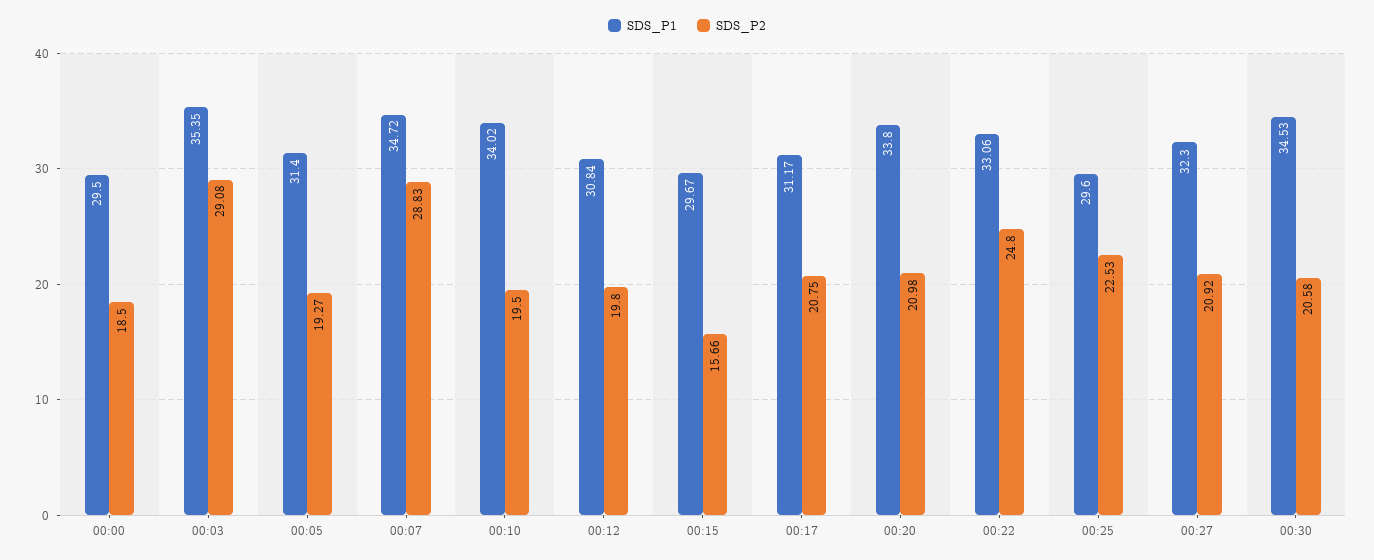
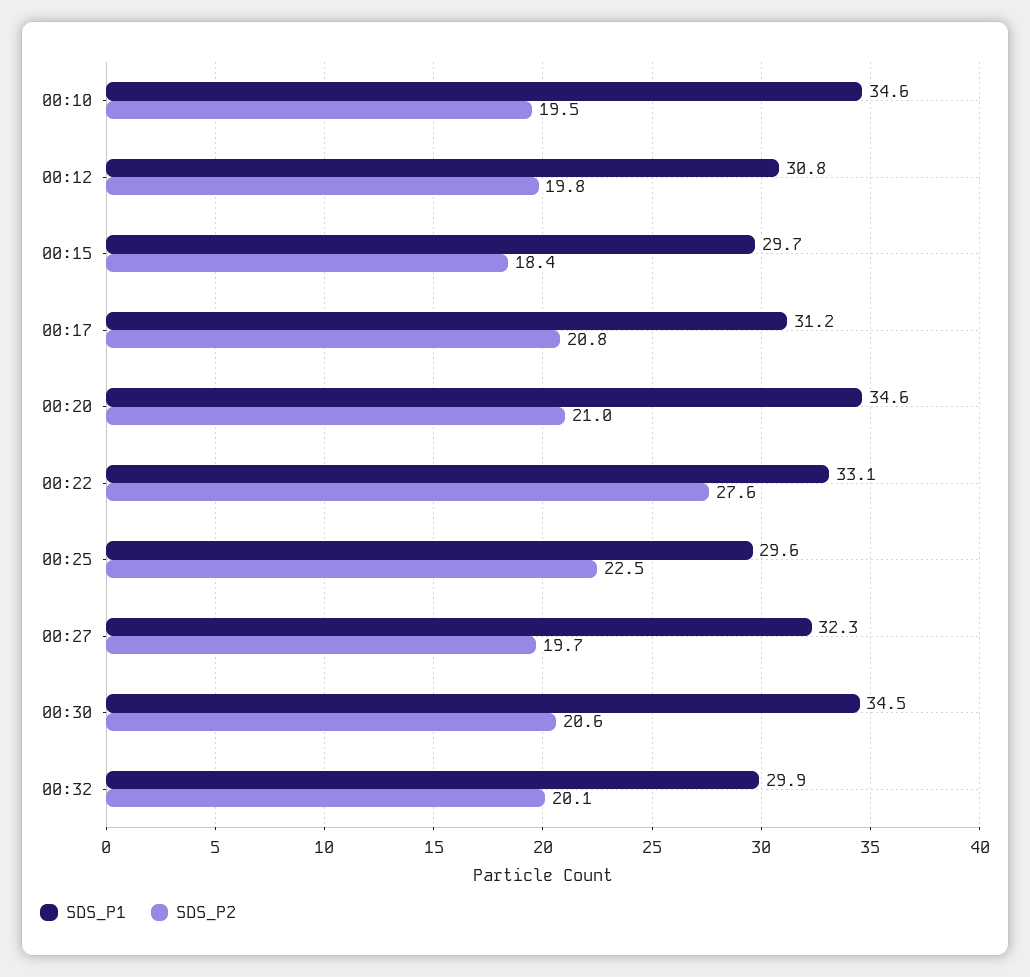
SDS_P1, 00:00: 29.5 -> none
SDS_P2, 00:00: 18.5 -> none
SDS_P1, 00:03: 35.35 -> none
SDS_P2, 00:03: 29.08 -> none
SDS_P1, 00:05: 31.4 -> none
SDS_P2, 00:05: 19.27 -> none
SDS_P1, 00:07: 34.72 -> none
SDS_P2, 00:07: 28.83 -> none
SDS_P1, 00:10: 34.02 -> 34.6
SDS_P2, 00:15: 15.66 -> 18.4
SDS_P1, 00:20: 33.8 -> 34.6
SDS_P2, 00:22: 24.8 -> 27.6
SDS_P2, 00:27: 20.92 -> 19.7
SDS_P1, 00:32: none -> 29.9
SDS_P2, 00:32: none -> 20.1

